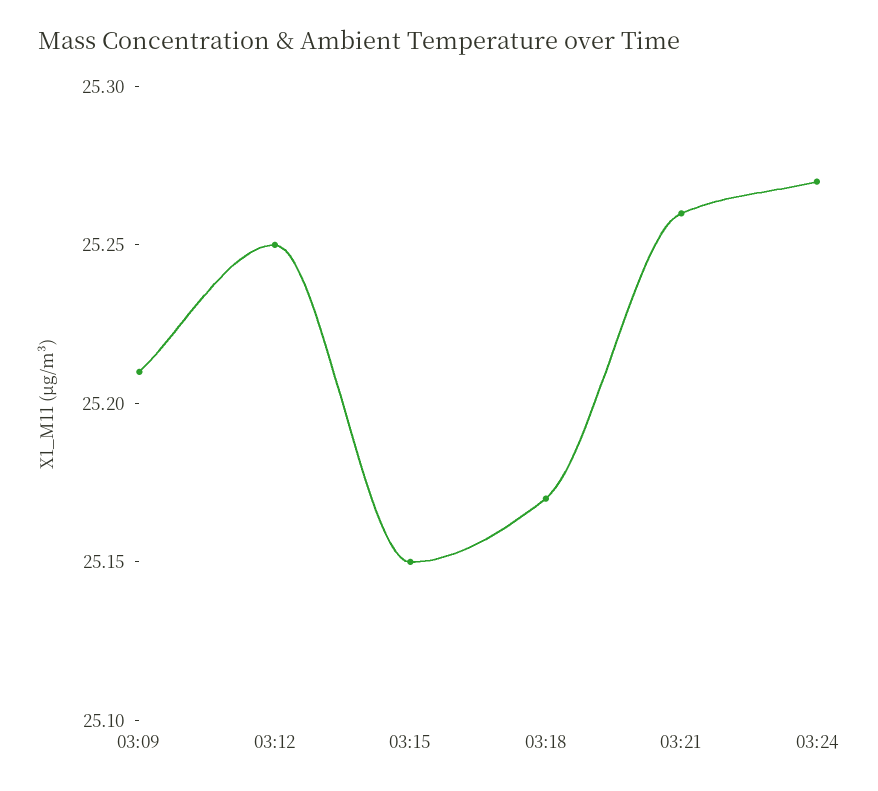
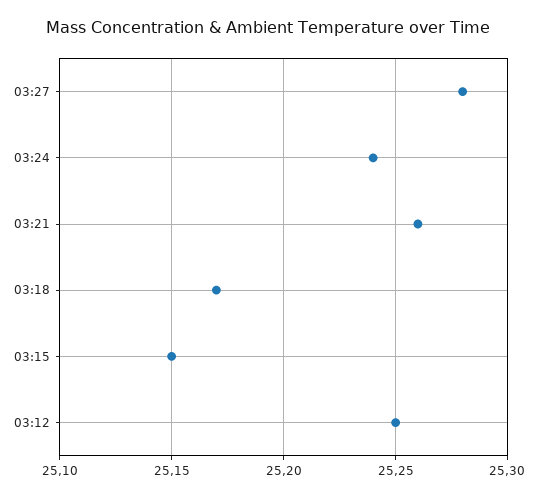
03:09: 25.21 -> none
03:24: 25.27 -> 25.24
03:27: none -> 25.28

